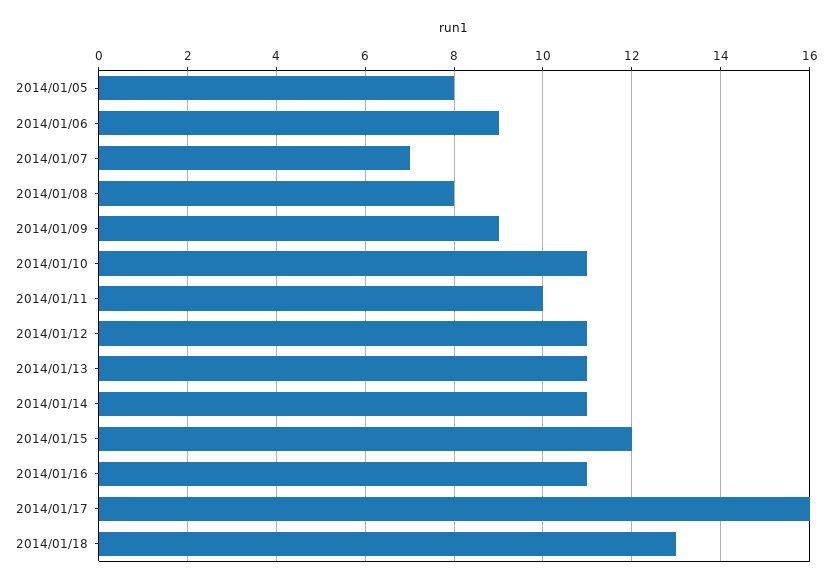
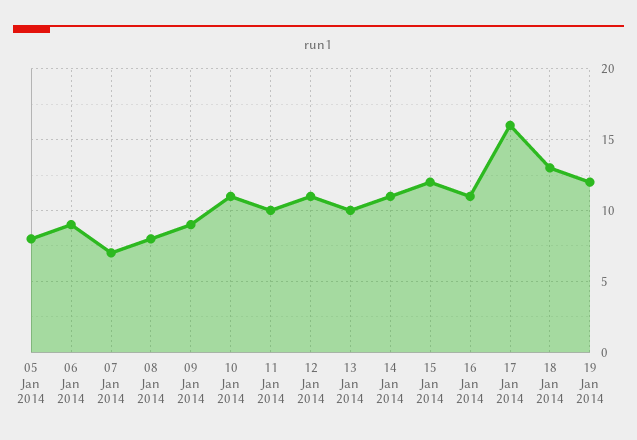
2014/01/13: 11 -> 10
19 Jan 2014: none -> 12

